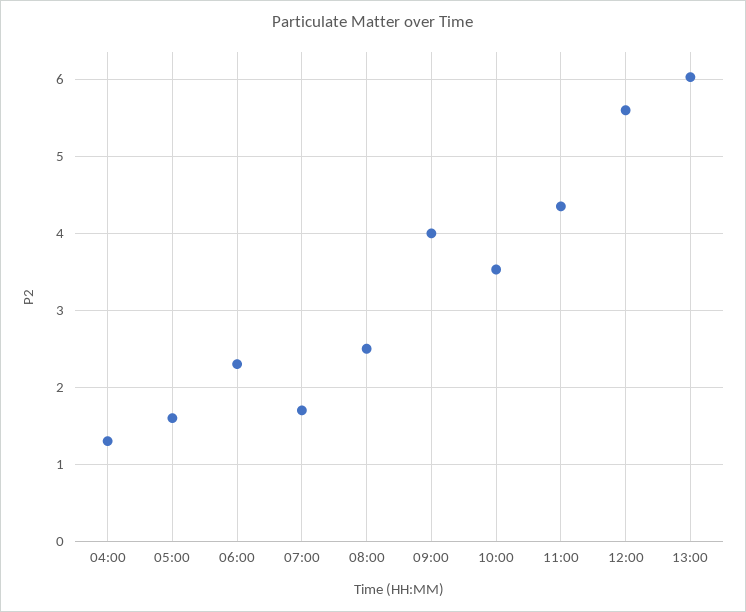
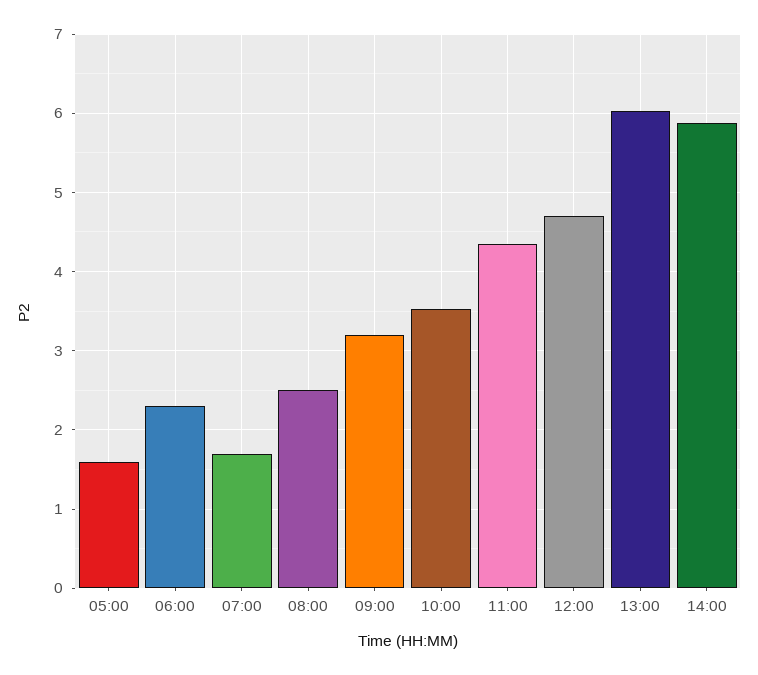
04:00: 1.3 -> none
09:00: 4 -> 3.2
12:00: 5.6 -> 4.7
14:00: none -> 5.9

